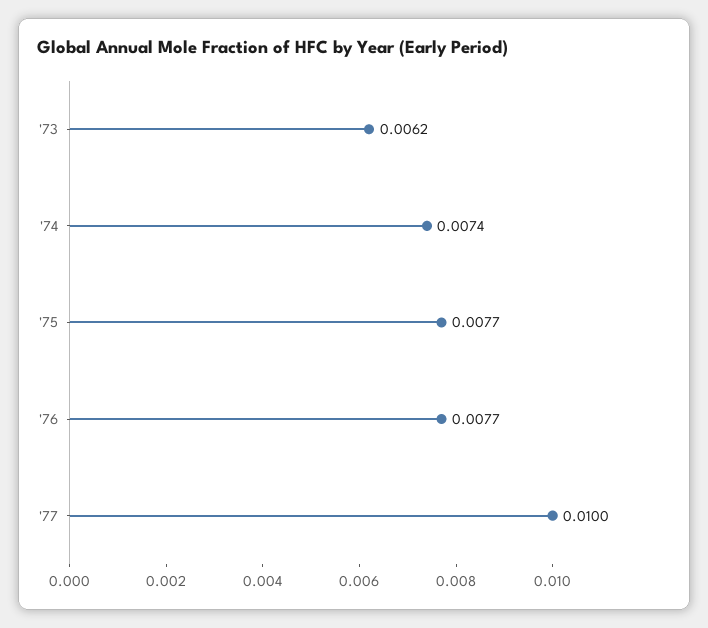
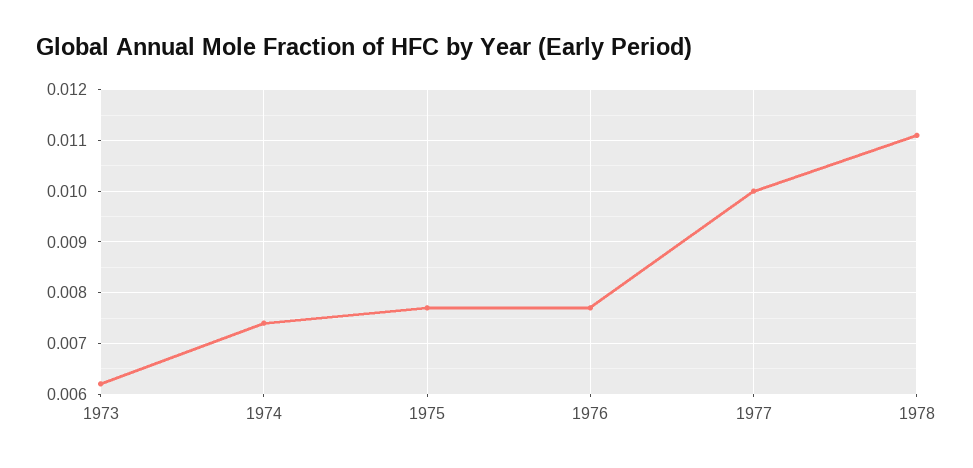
1978: none -> 0.011

